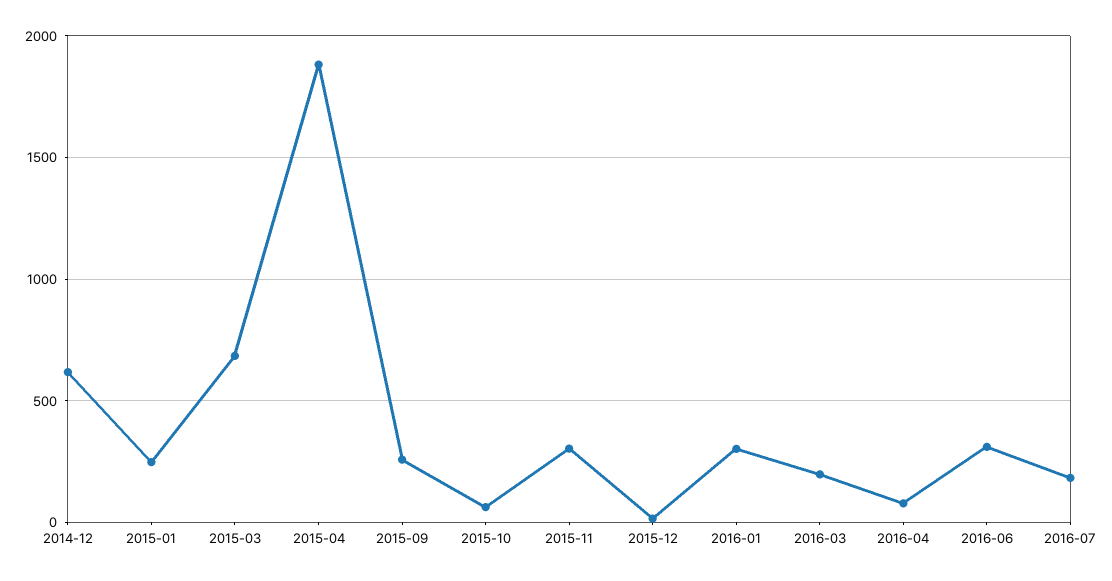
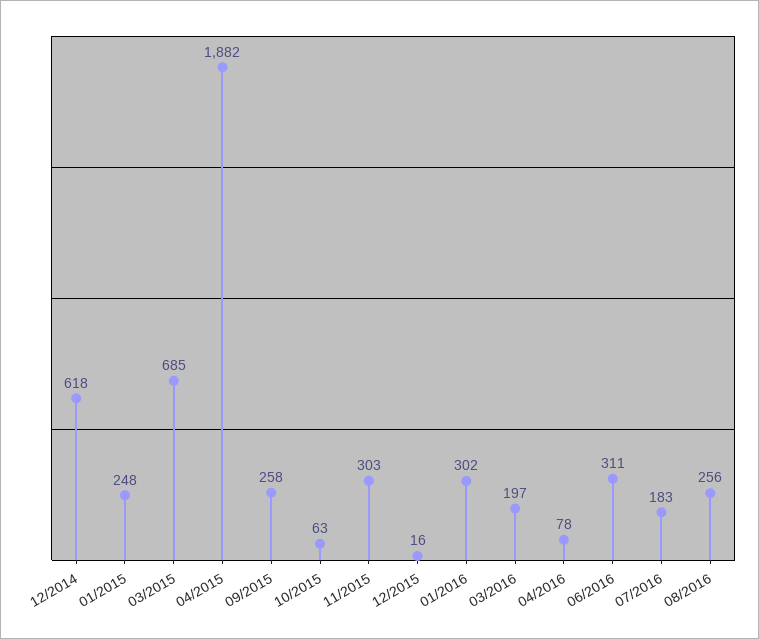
08/2016: none -> 256

